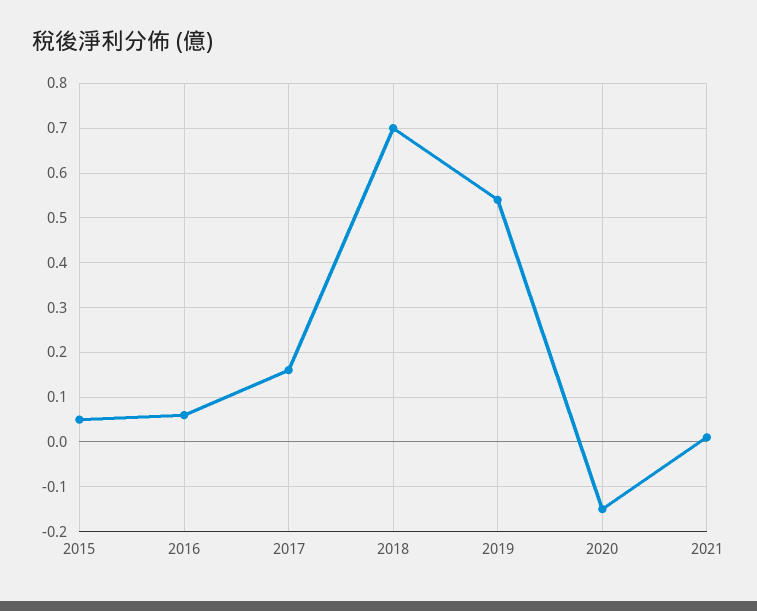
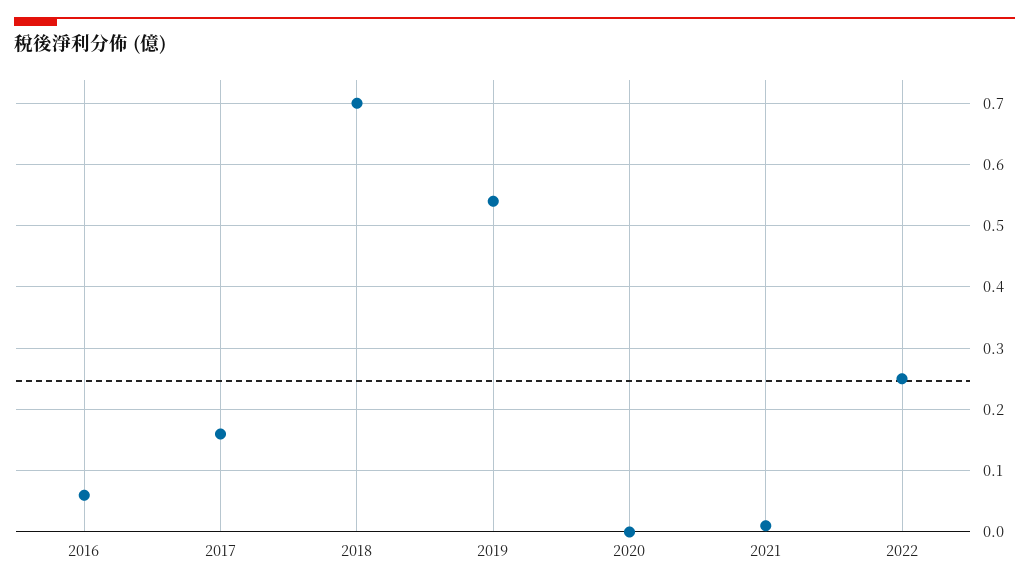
2015: 0.05 -> none
2020: -0.15 -> 0
2022: none -> 0.25

